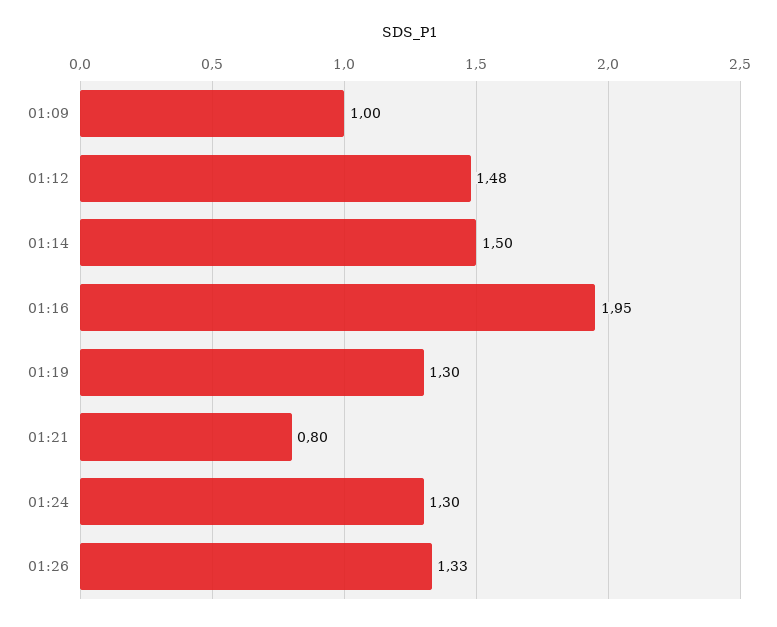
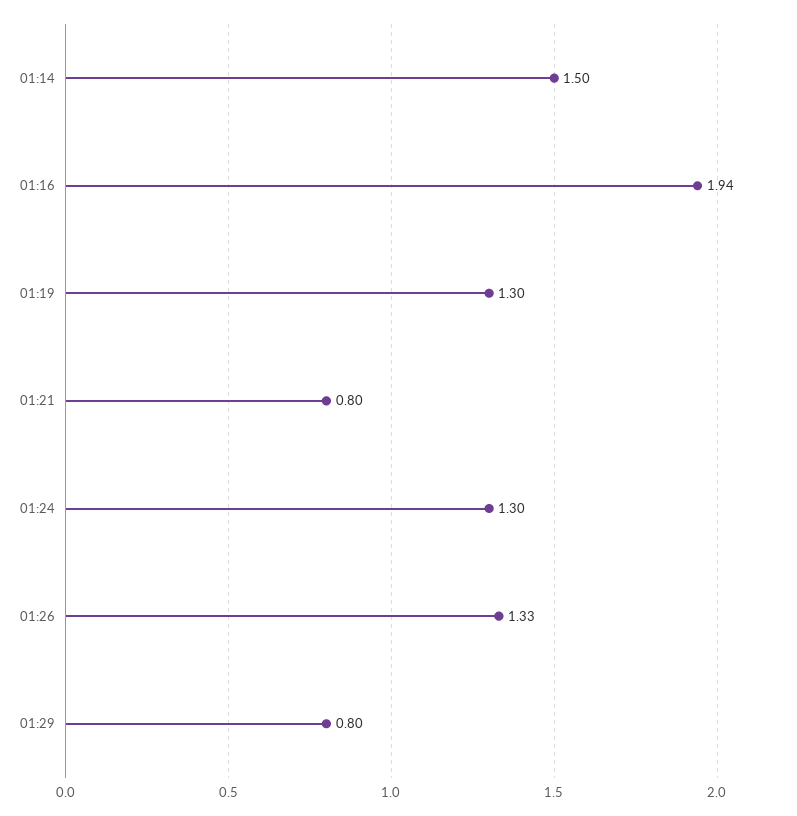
01:09: 1 -> none
01:12: 1.48 -> none
01:16: 1.95 -> 1.94
01:29: none -> 0.8

